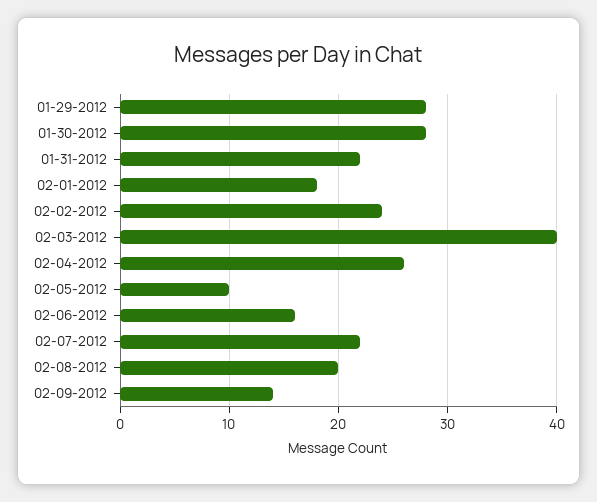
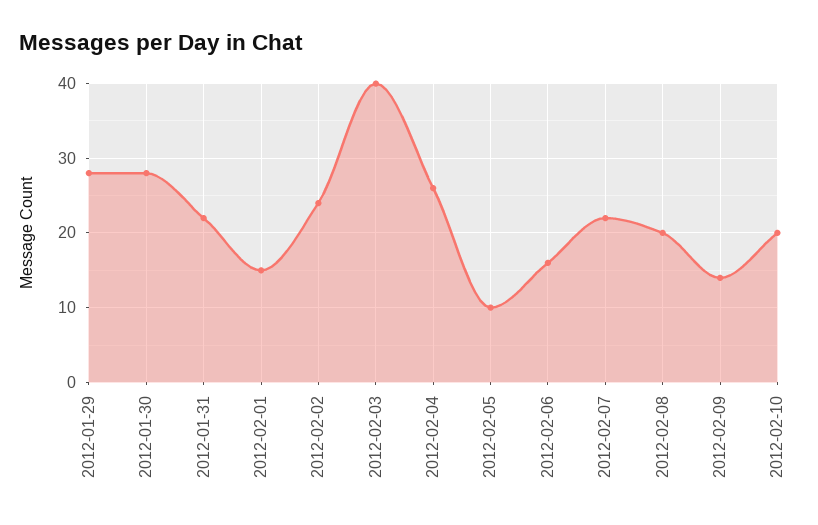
02-01-2012: 18 -> 15
2012-02-10: none -> 20

